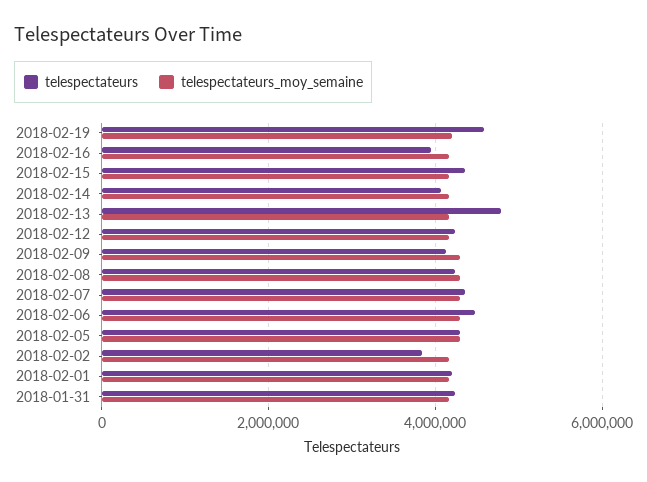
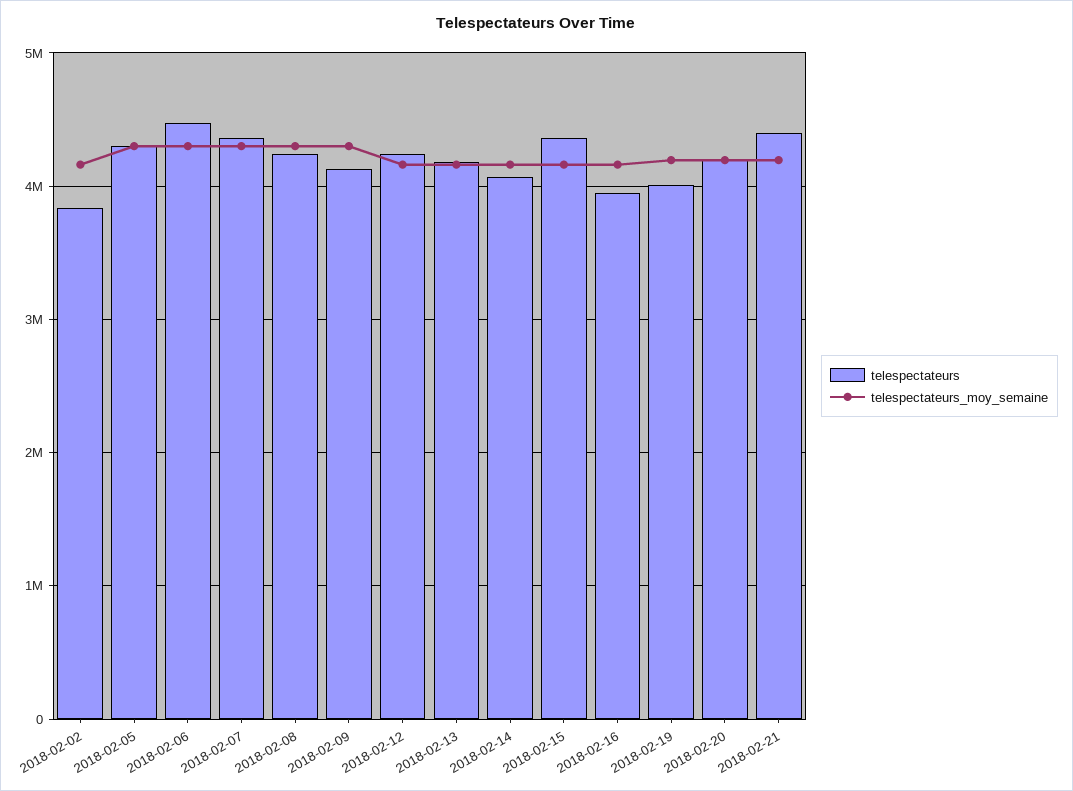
telespectateurs, 2018-02-19: 4600000 -> 4000000
telespectateurs, 2018-02-13: 4800000 -> 4200000
telespectateurs, 2018-02-01: 4200000 -> none
telespectateurs_moy_semaine, 2018-02-01: 4200000 -> none
telespectateurs, 2018-01-31: 4200000 -> none
telespectateurs_moy_semaine, 2018-01-31: 4200000 -> none
telespectateurs, 2018-02-20: none -> 4200000
telespectateurs_moy_semaine, 2018-02-20: none -> 4200000
telespectateurs, 2018-02-21: none -> 4400000
telespectateurs_moy_semaine, 2018-02-21: none -> 4200000

